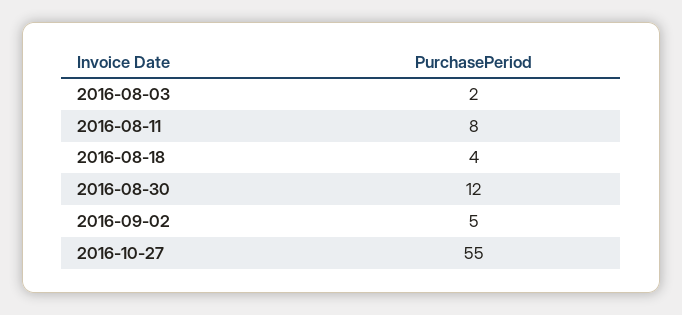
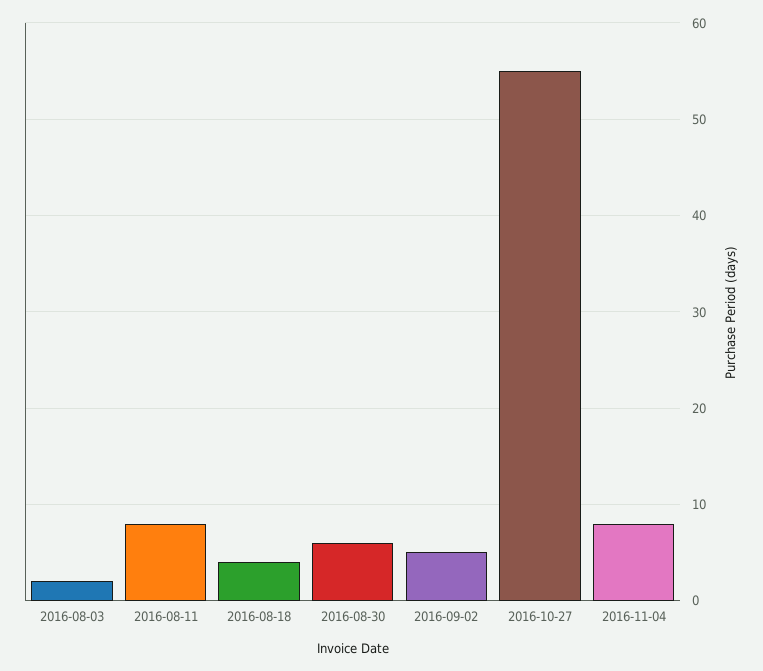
2016-08-30: 12 -> 6
2016-11-04: none -> 8

